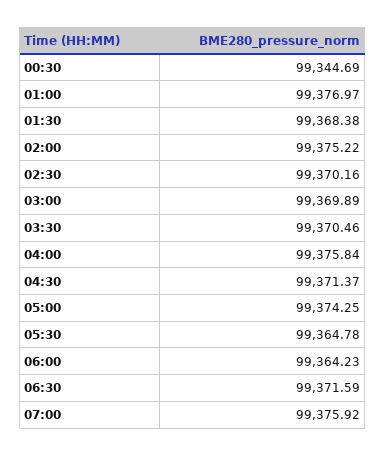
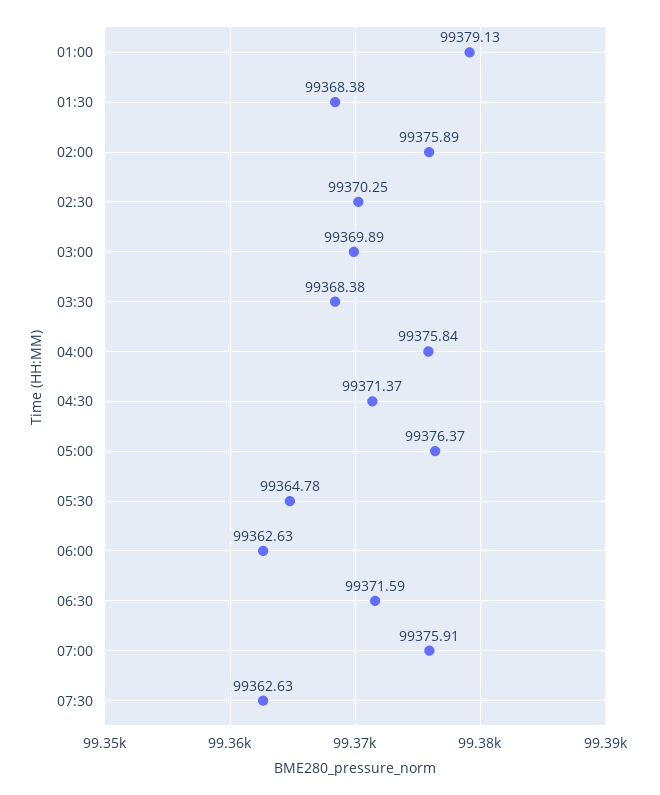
00:30: 99344.69 -> none
01:00: 99376.97 -> 99379.13
02:00: 99375.22 -> 99375.89
02:30: 99370.16 -> 99370.25
03:30: 99370.46 -> 99368.38
05:00: 99374.25 -> 99376.37
06:00: 99364.23 -> 99362.63
07:00: 99375.92 -> 99375.91
07:30: none -> 99362.63

